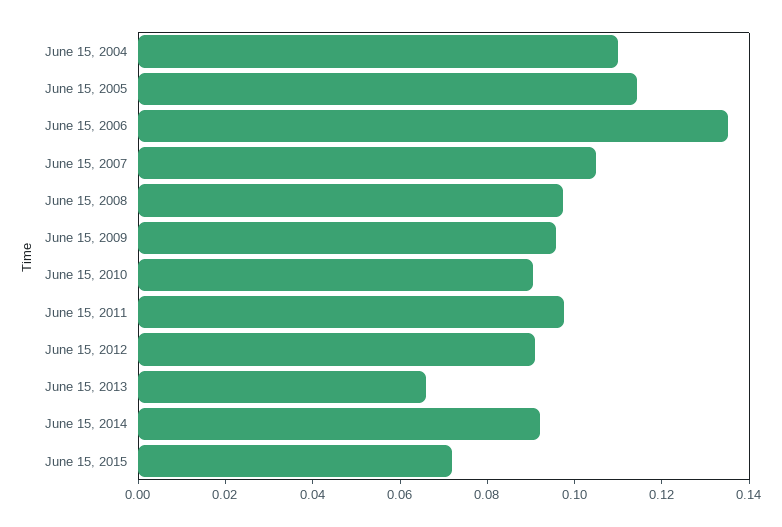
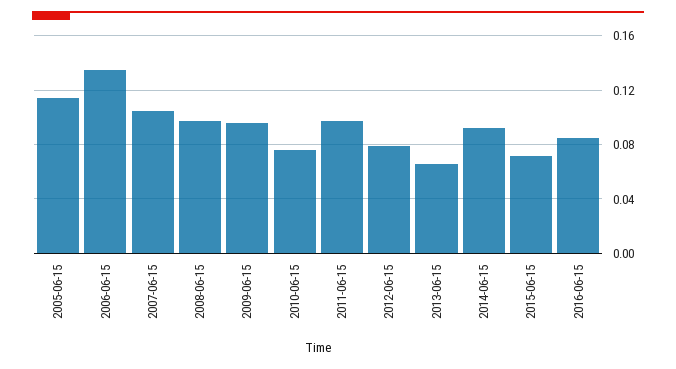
June 15, 2004: 0.11 -> none
June 15, 2010: 0.09 -> 0.075
June 15, 2012: 0.09 -> 0.08
2016-06-15: none -> 0.085

